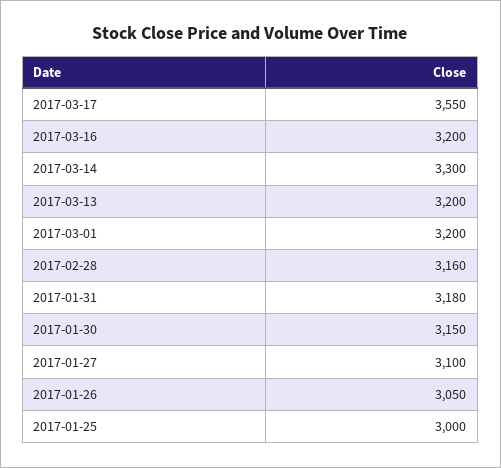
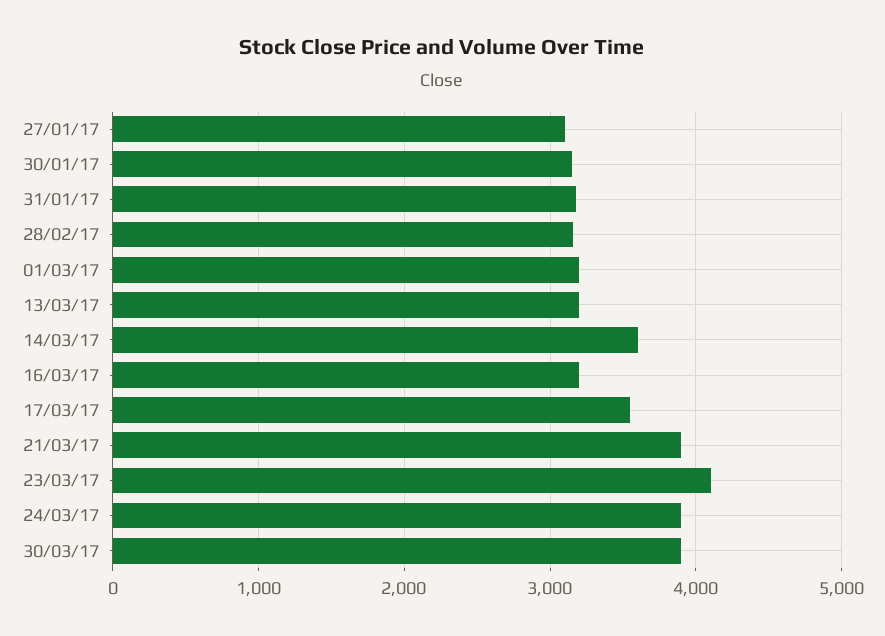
2017-03-14: 3300 -> 3600
2017-01-26: 3050 -> none
2017-01-25: 3000 -> none
21/03/17: none -> 3900
23/03/17: none -> 4100
24/03/17: none -> 3900
30/03/17: none -> 3900

